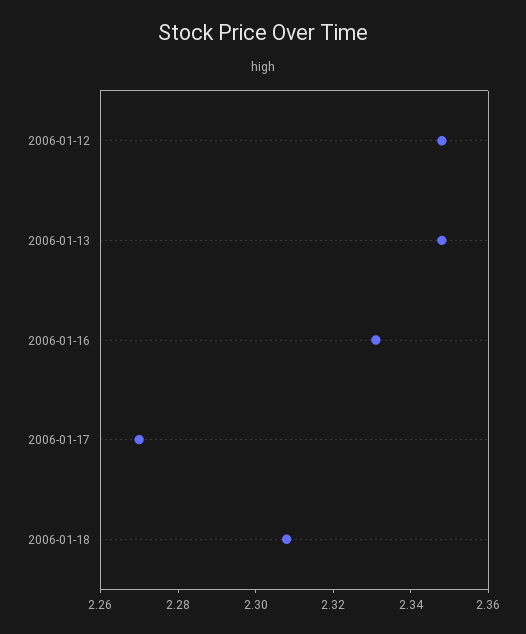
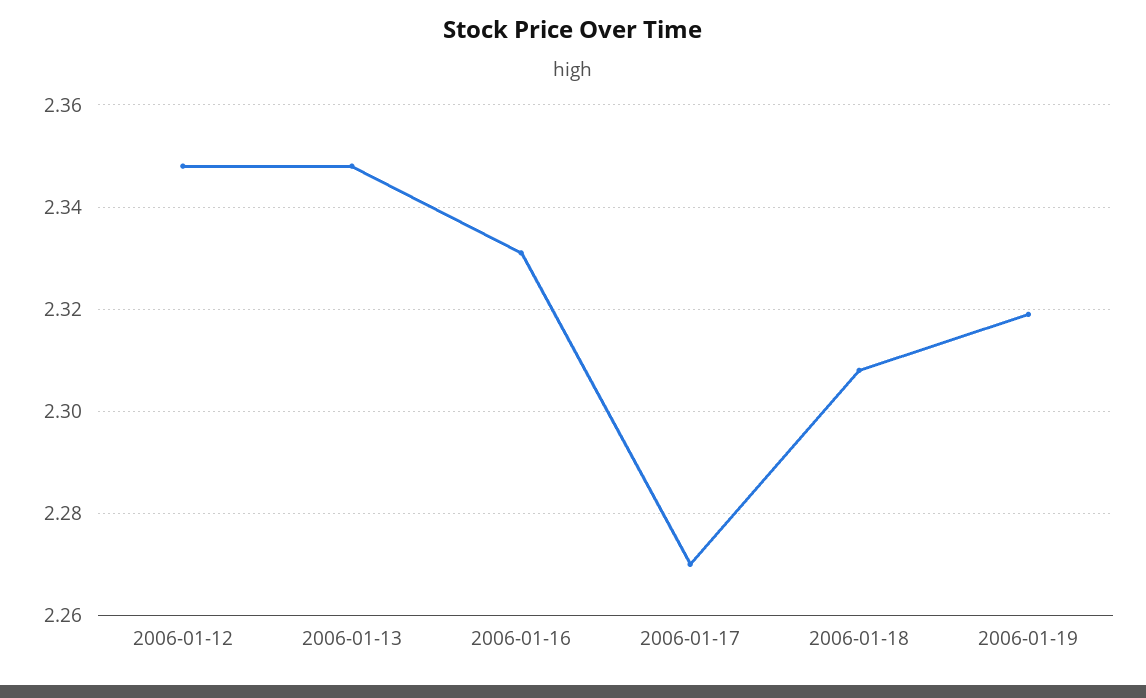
2006-01-19: none -> 2.32

